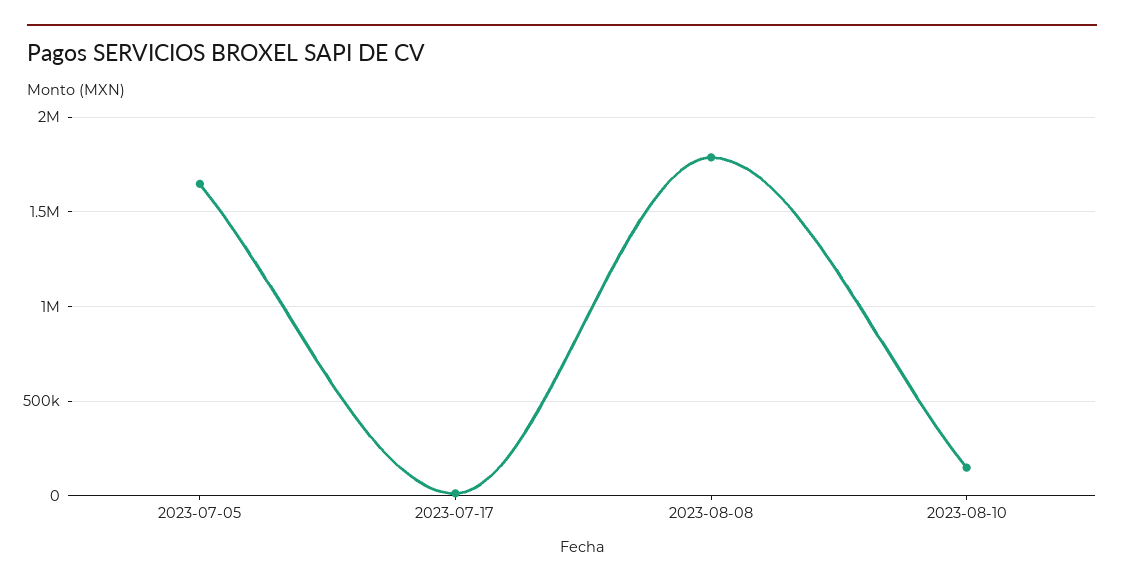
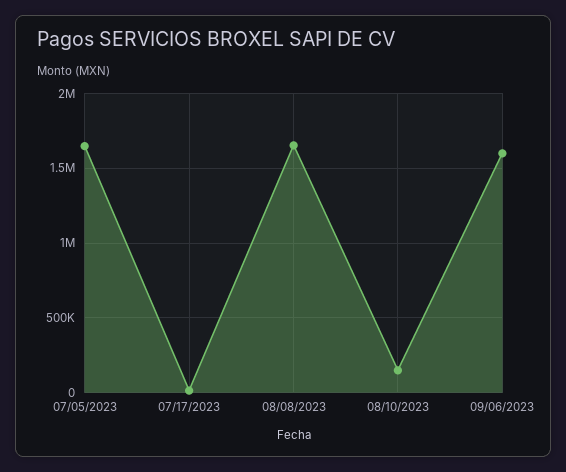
2023-08-08: 1800000 -> 1650000
09/06/2023: none -> 1600000

